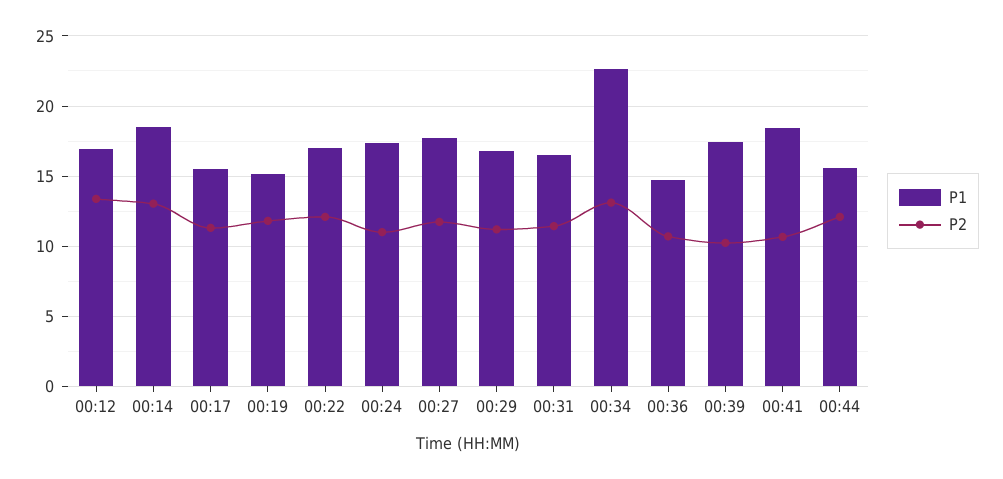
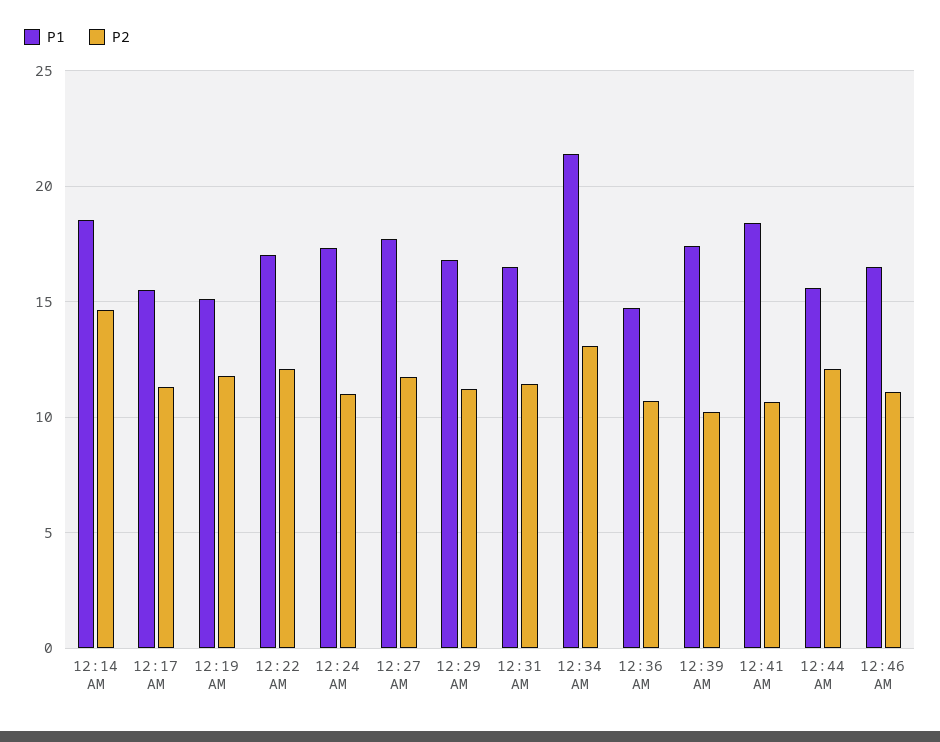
P1, 00:12: 17 -> none
P2, 00:12: 13.5 -> none
P2, 00:14: 13 -> 14.5
P1, 00:34: 22.5 -> 21.5
P1, 12:46 AM: none -> 16.5
P2, 12:46 AM: none -> 11

